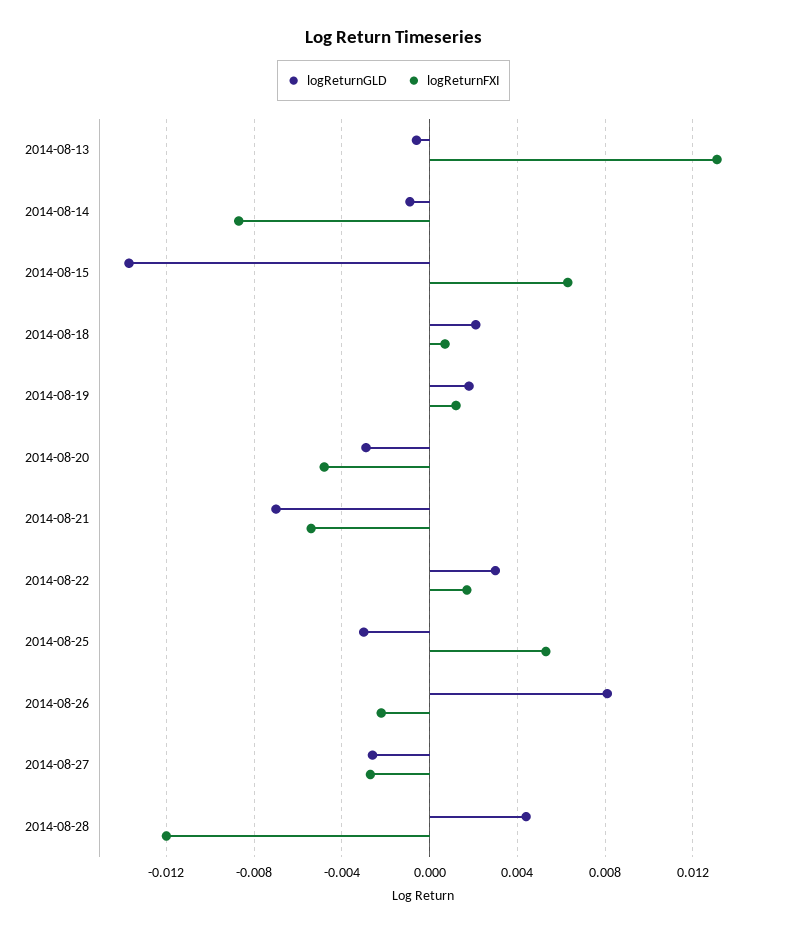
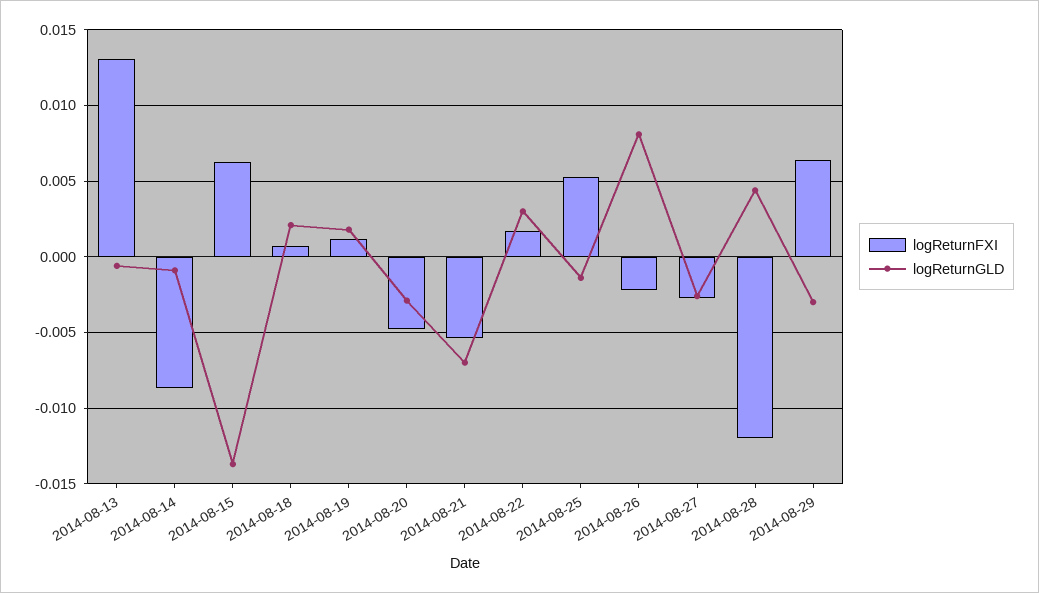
logReturnGLD, 2014-08-25: -0.003 -> -0.0015
logReturnFXI, 2014-08-29: none -> 0.0065
logReturnGLD, 2014-08-29: none -> -0.003

